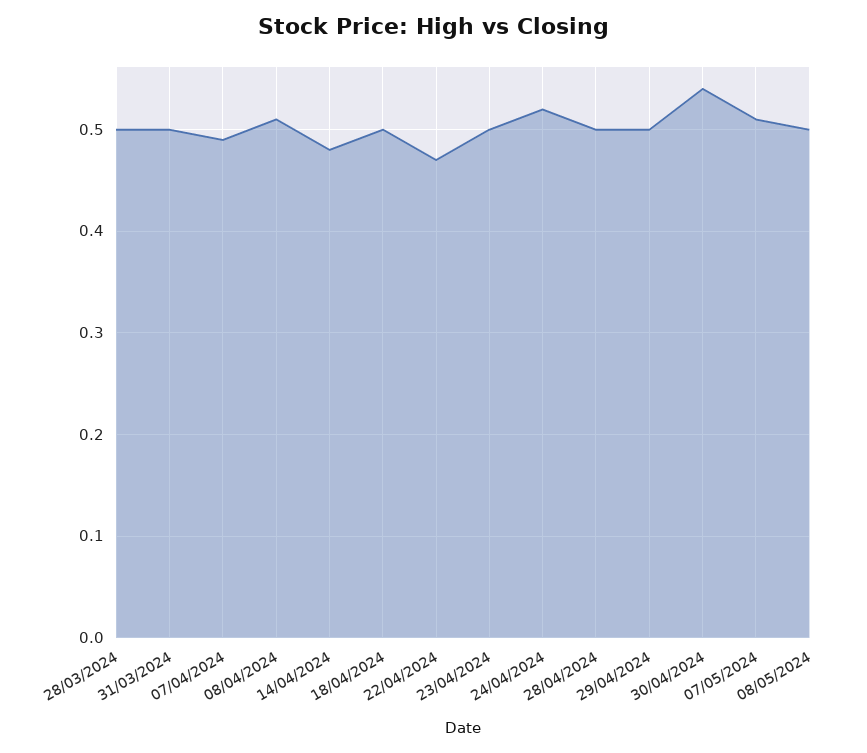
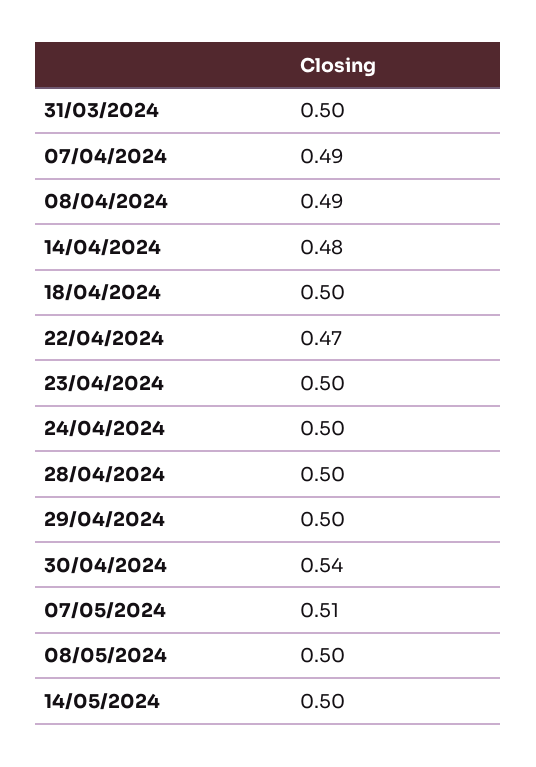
28/03/2024: 0.5 -> none
08/04/2024: 0.51 -> 0.49
24/04/2024: 0.52 -> 0.5
14/05/2024: none -> 0.5

